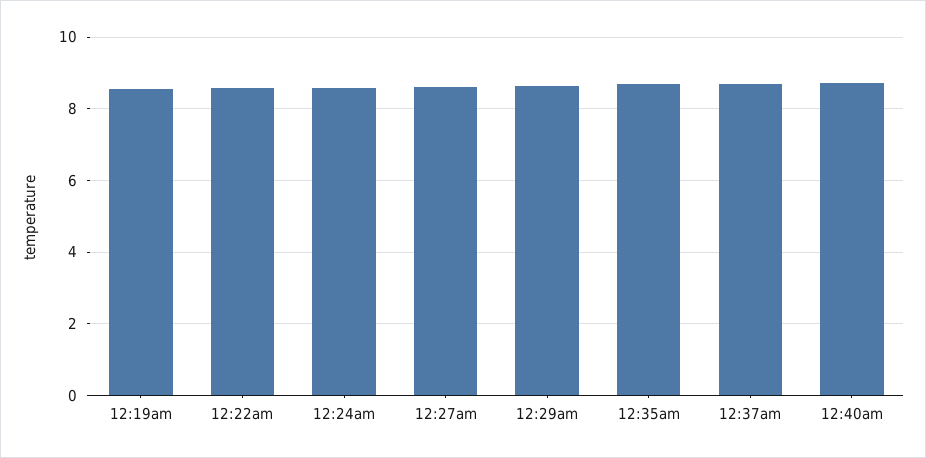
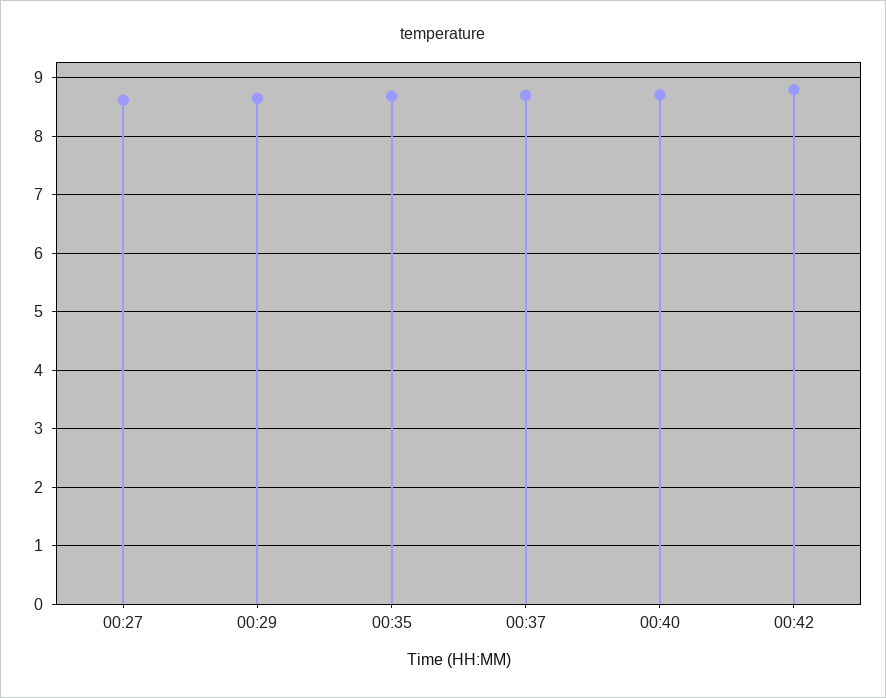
12:19am: 8.6 -> none
12:22am: 8.6 -> none
12:24am: 8.6 -> none
00:42: none -> 8.8

